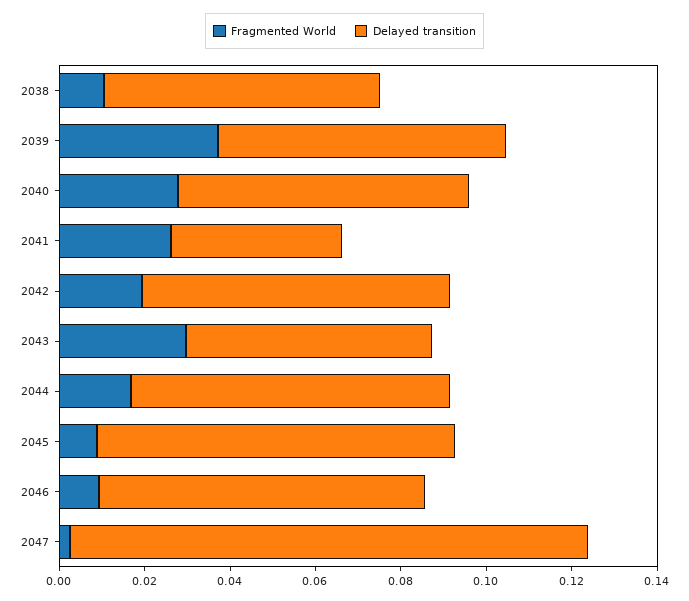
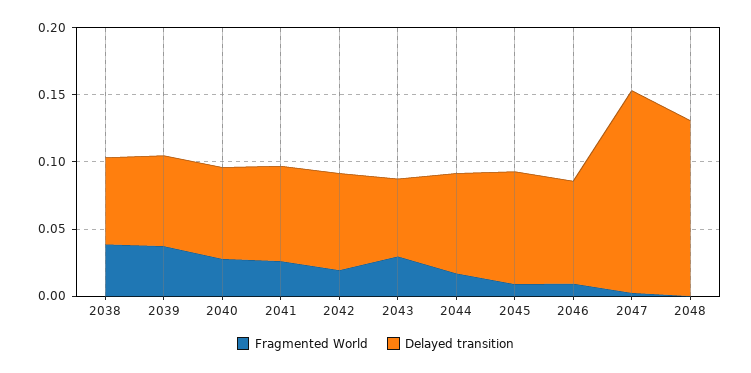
Fragmented World, 2038: 0.01 -> 0.04
Delayed transition, 2041: 0.04 -> 0.07
Delayed transition, 2047: 0.12 -> 0.15
Fragmented World, 2048: none -> 0
Delayed transition, 2048: none -> 0.13

